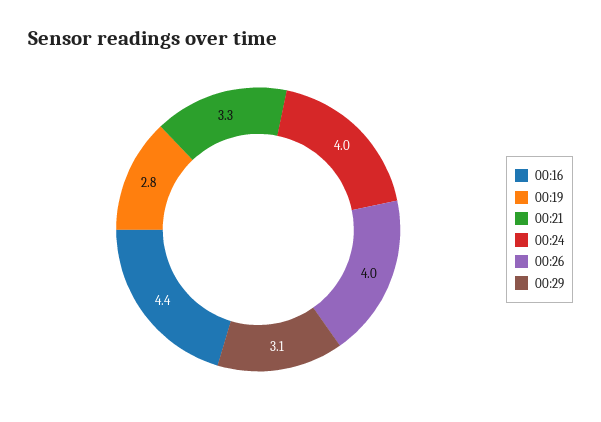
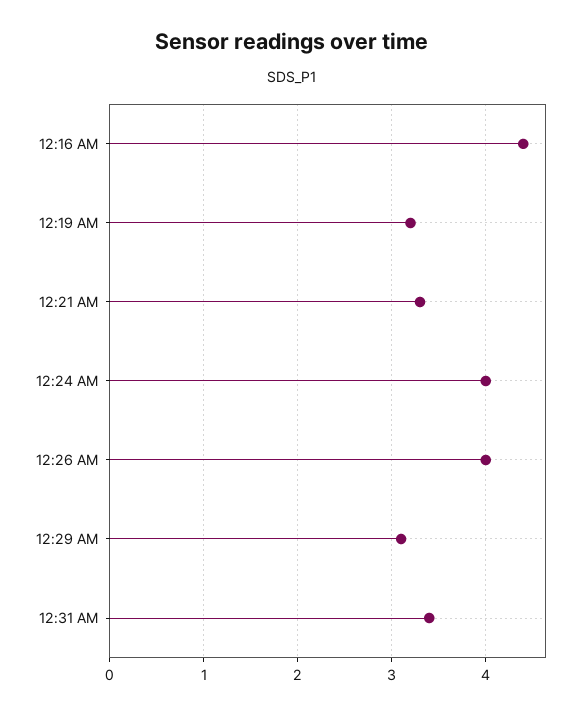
00:19: 2.8 -> 3.2
12:31 AM: none -> 3.4

